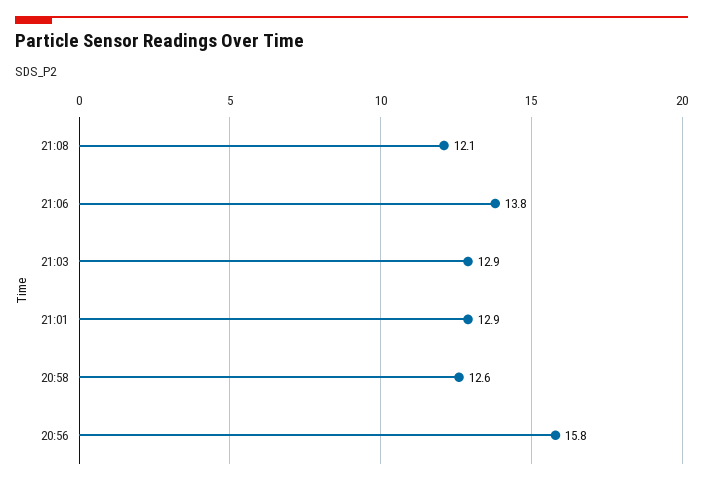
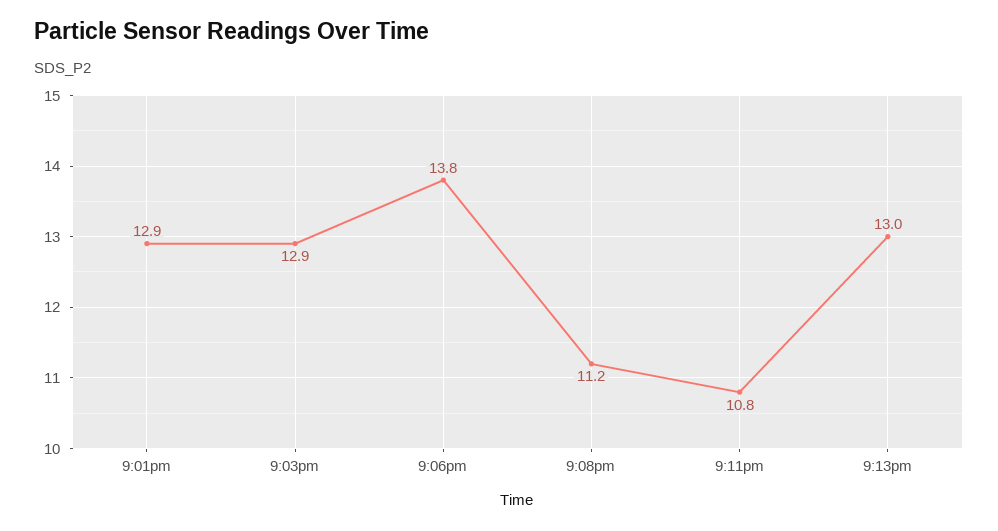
21:08: 12.1 -> 11.2
20:58: 12.6 -> none
20:56: 15.8 -> none
9:11pm: none -> 10.8
9:13pm: none -> 13

